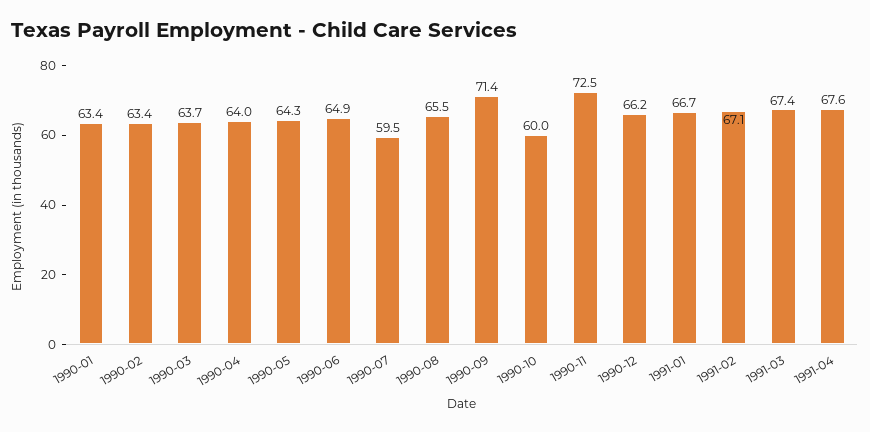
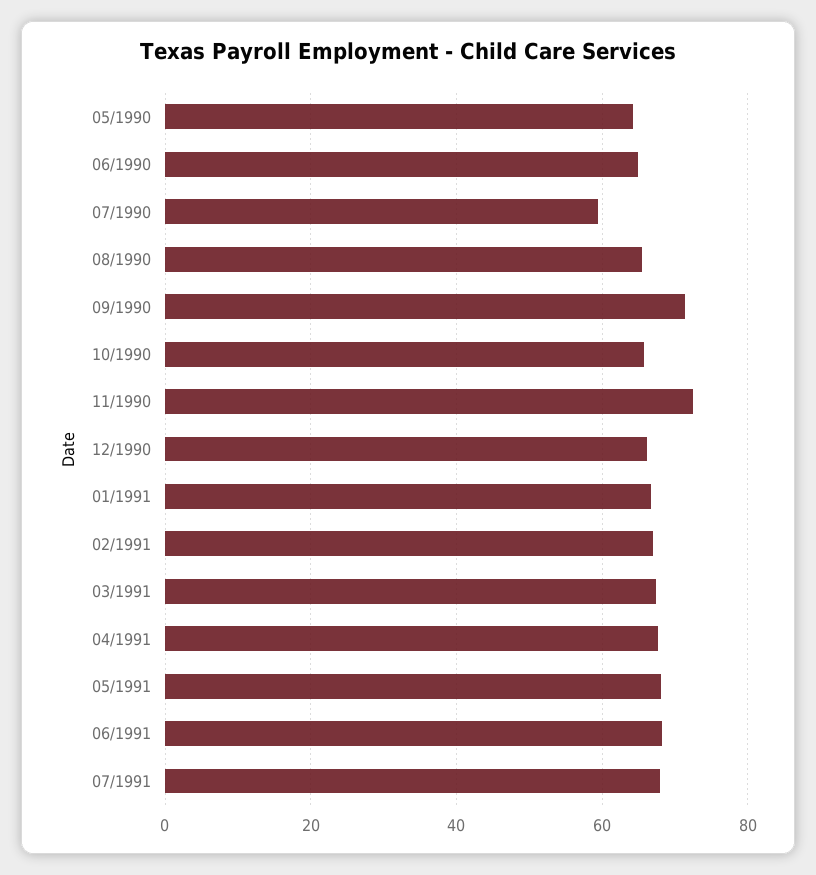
1990-01: 63.4 -> none
1990-02: 63.4 -> none
1990-03: 63.7 -> none
1990-04: 64 -> none
1990-10: 60 -> 66
05/1991: none -> 68
06/1991: none -> 68
07/1991: none -> 68

